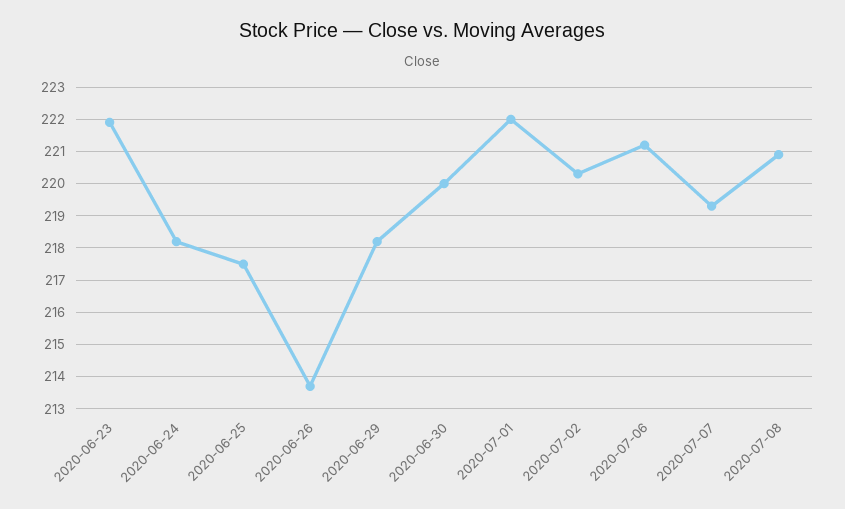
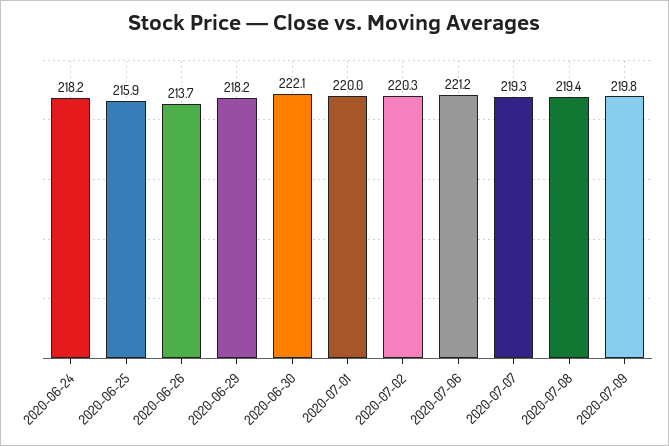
2020-06-23: 222 -> none
2020-06-25: 217.5 -> 215.9
2020-06-30: 220 -> 222.1
2020-07-01: 222 -> 220
2020-07-08: 221 -> 219.4
2020-07-09: none -> 219.8

